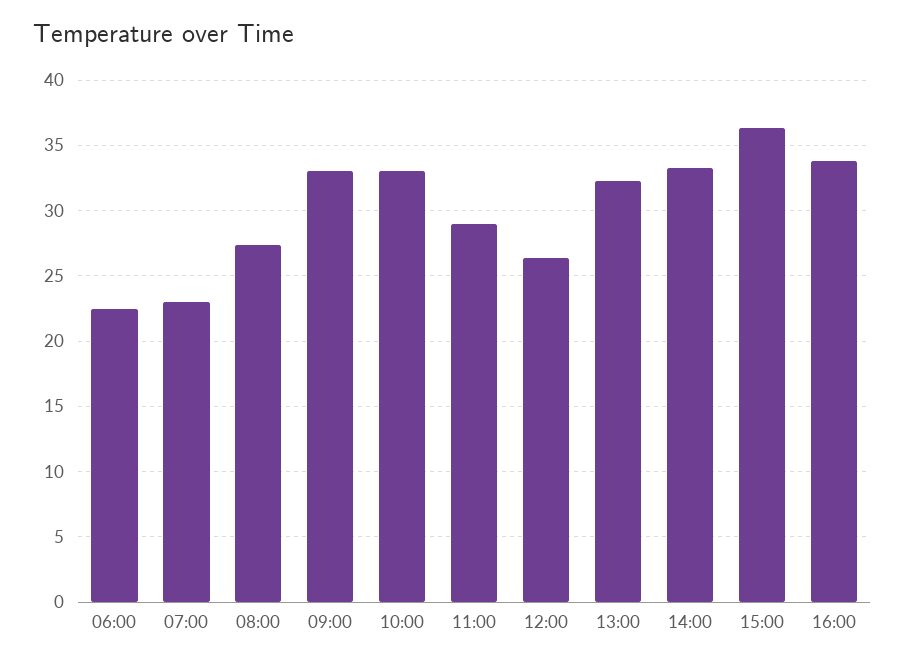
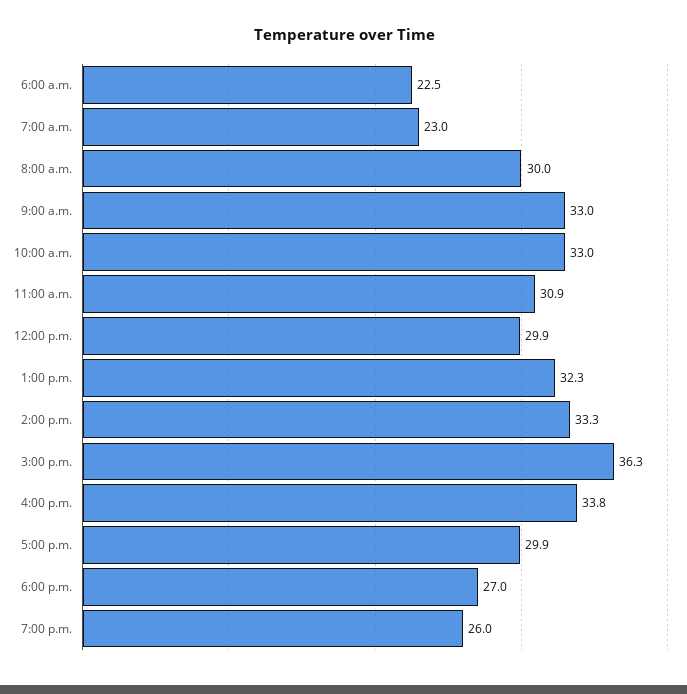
08:00: 27.5 -> 30
11:00: 29 -> 30.9
12:00: 26.5 -> 29.9
5:00 p.m.: none -> 29.9
6:00 p.m.: none -> 27
7:00 p.m.: none -> 26

